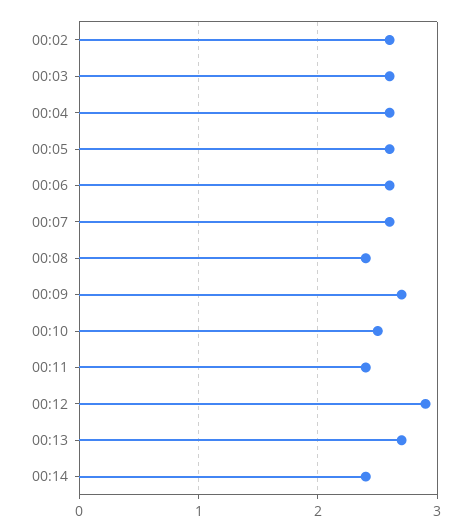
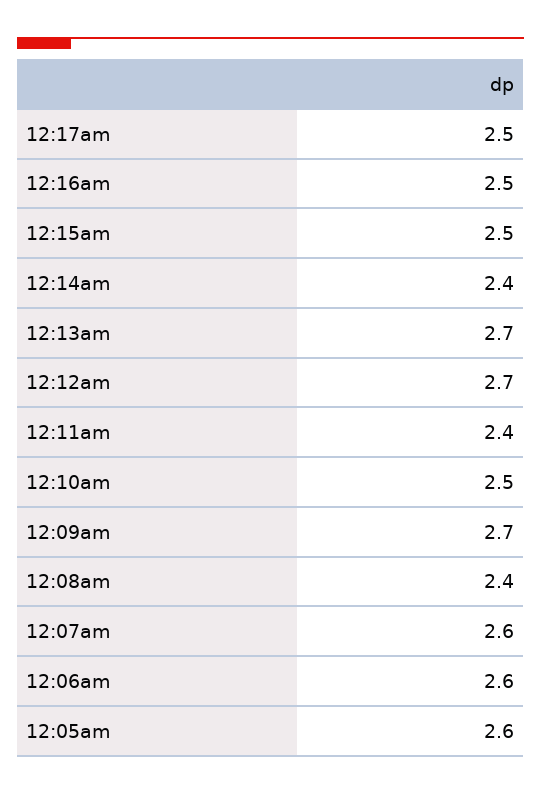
00:02: 2.6 -> none
00:03: 2.6 -> none
00:04: 2.6 -> none
00:12: 2.9 -> 2.7
12:17am: none -> 2.5
12:16am: none -> 2.5
12:15am: none -> 2.5

